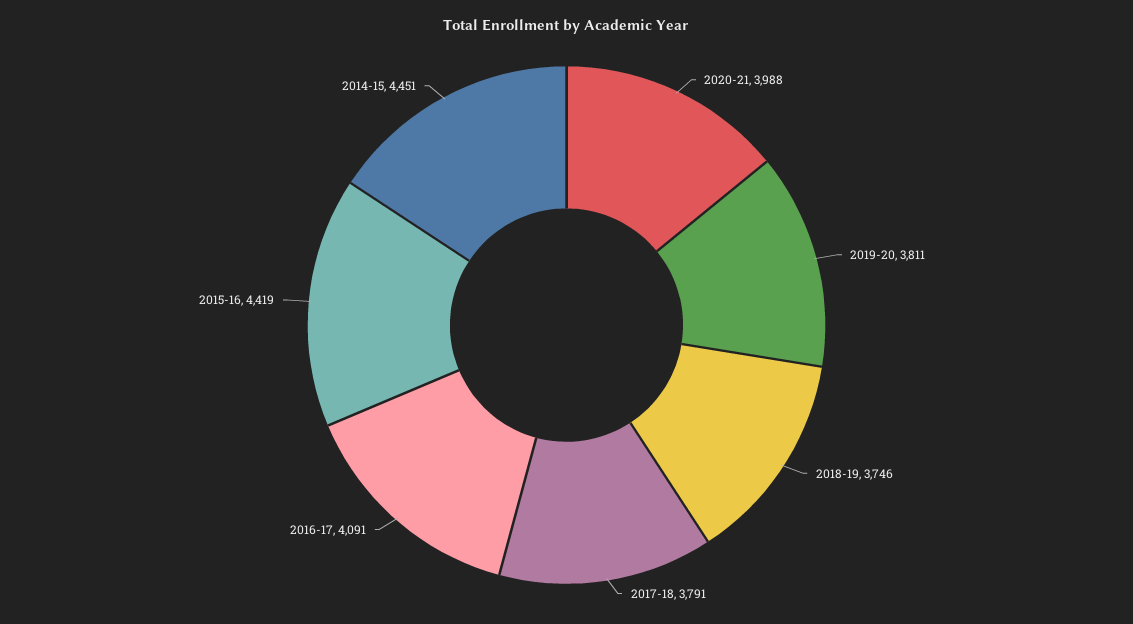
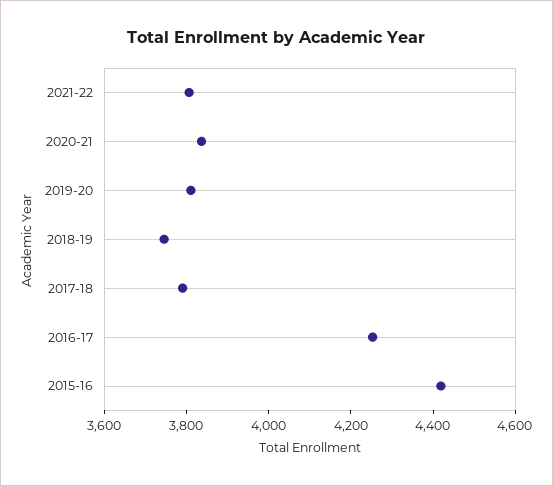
2020-21: 3988 -> 3850
2016-17: 4091 -> 4250
2014-15: 4451 -> none
2021-22: none -> 3800

